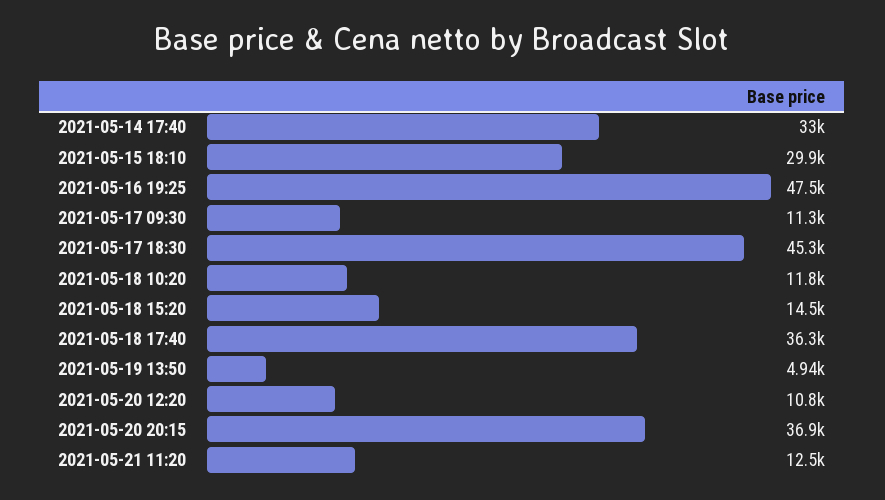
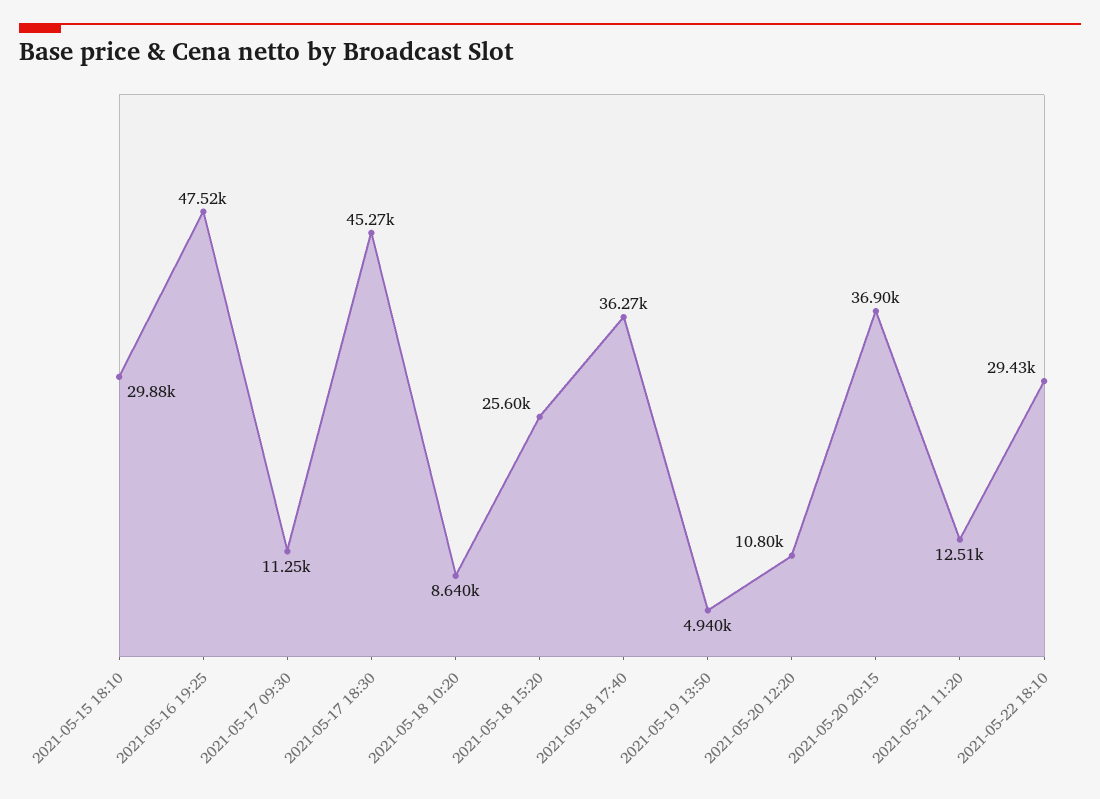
2021-05-14 17:40: 33000 -> none
2021-05-18 10:20: 11800 -> 8640
2021-05-18 15:20: 14500 -> 25600
2021-05-22 18:10: none -> 29430

